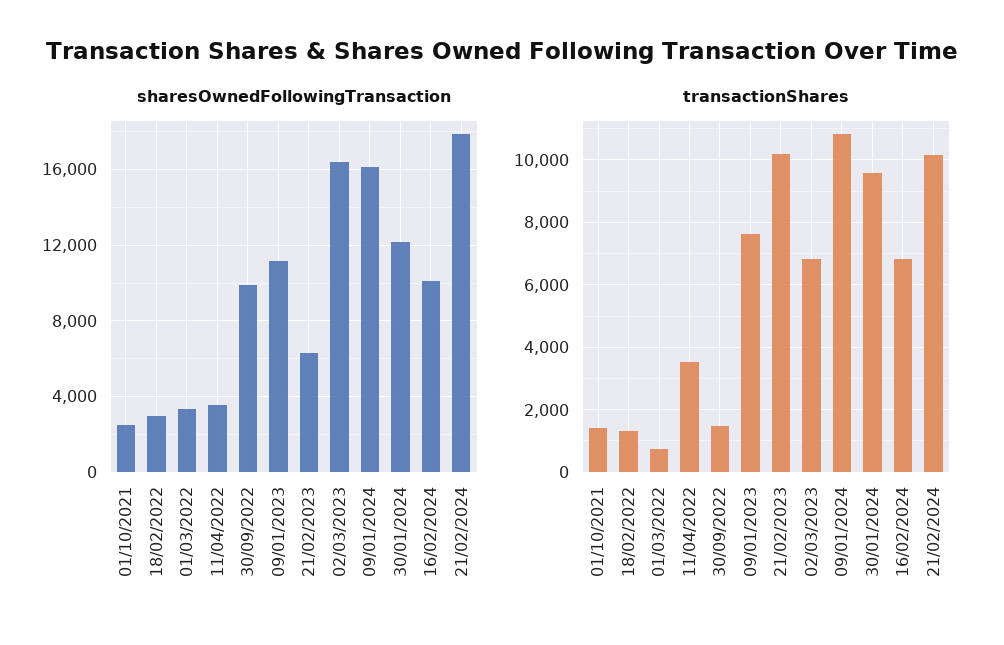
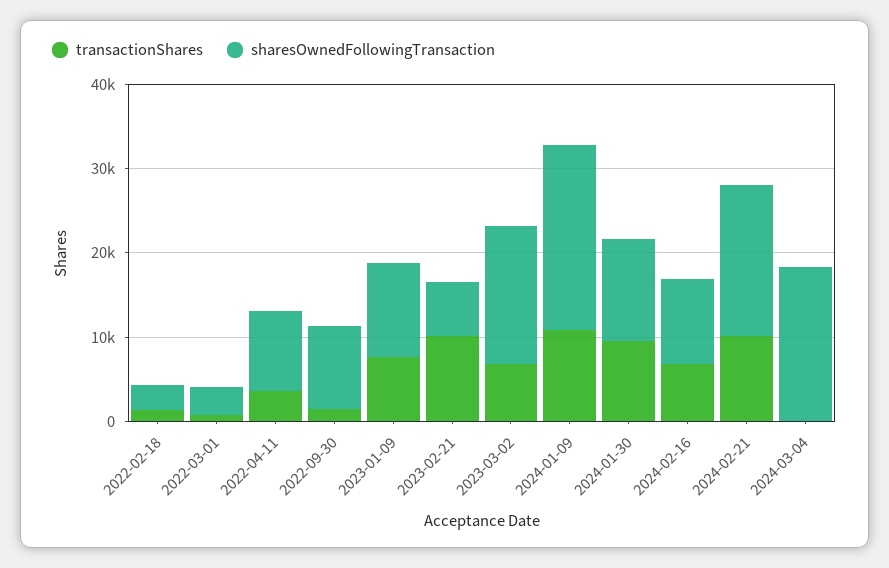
sharesOwnedFollowingTransaction, 01/10/2021: 2500 -> none
sharesOwnedFollowingTransaction, 11/04/2022: 3500 -> 10000
sharesOwnedFollowingTransaction, 09/01/2024: 16000 -> 22000
transactionShares, 01/10/2021: 1400 -> none
transactionShares, 2024-03-04: none -> 0
sharesOwnedFollowingTransaction, 2024-03-04: none -> 18000

